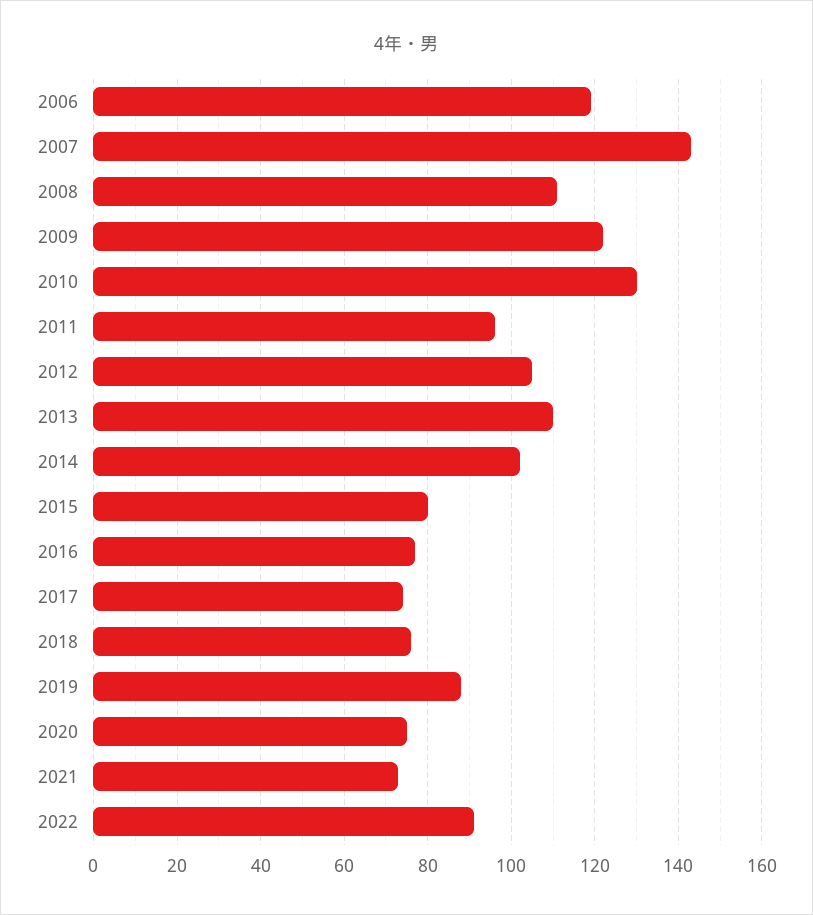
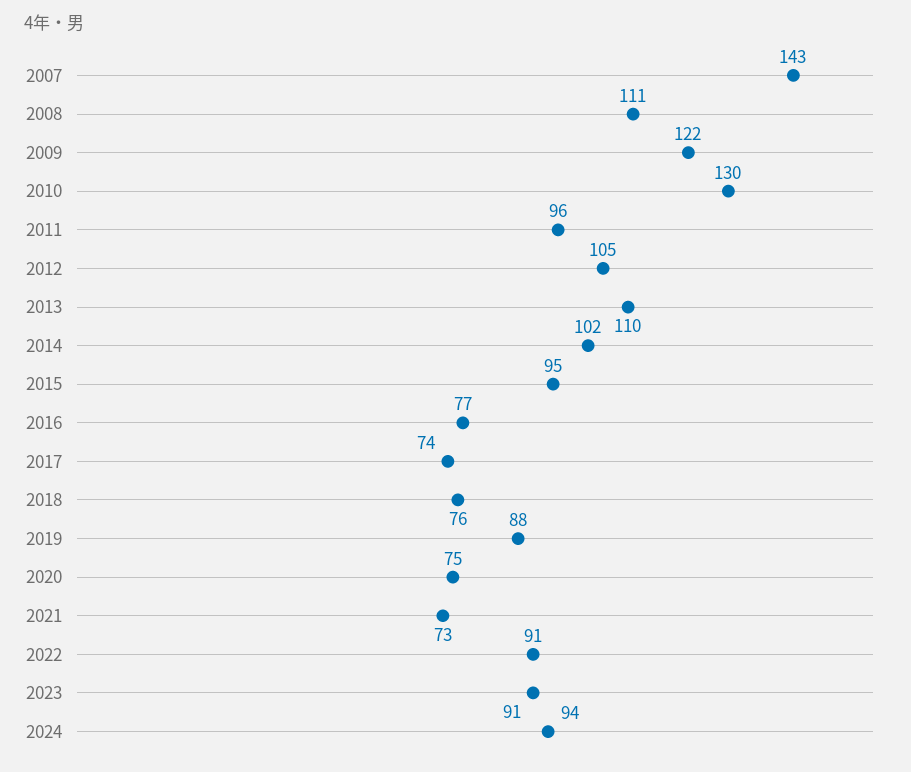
2006: 120 -> none
2015: 80 -> 95
2023: none -> 91
2024: none -> 94

